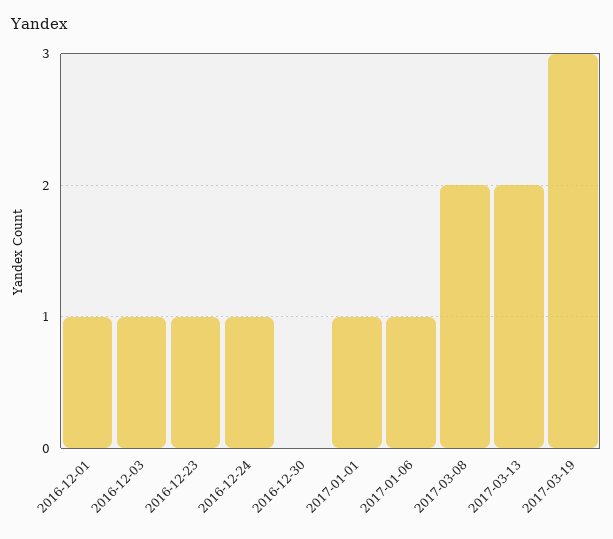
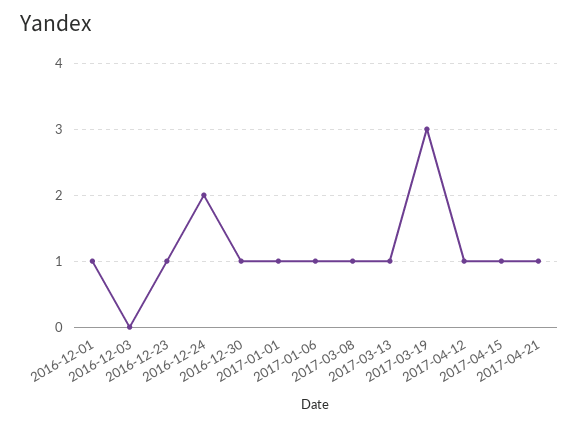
2016-12-03: 1 -> 0
2016-12-24: 1 -> 2
2016-12-30: 0 -> 1
2017-03-08: 2 -> 1
2017-03-13: 2 -> 1
2017-04-12: none -> 1
2017-04-15: none -> 1
2017-04-21: none -> 1

